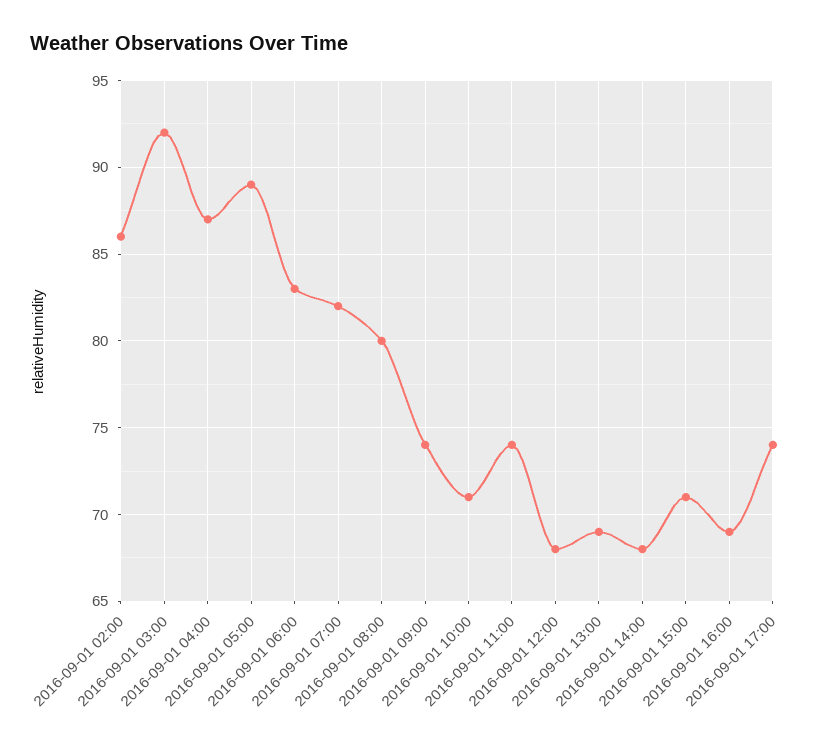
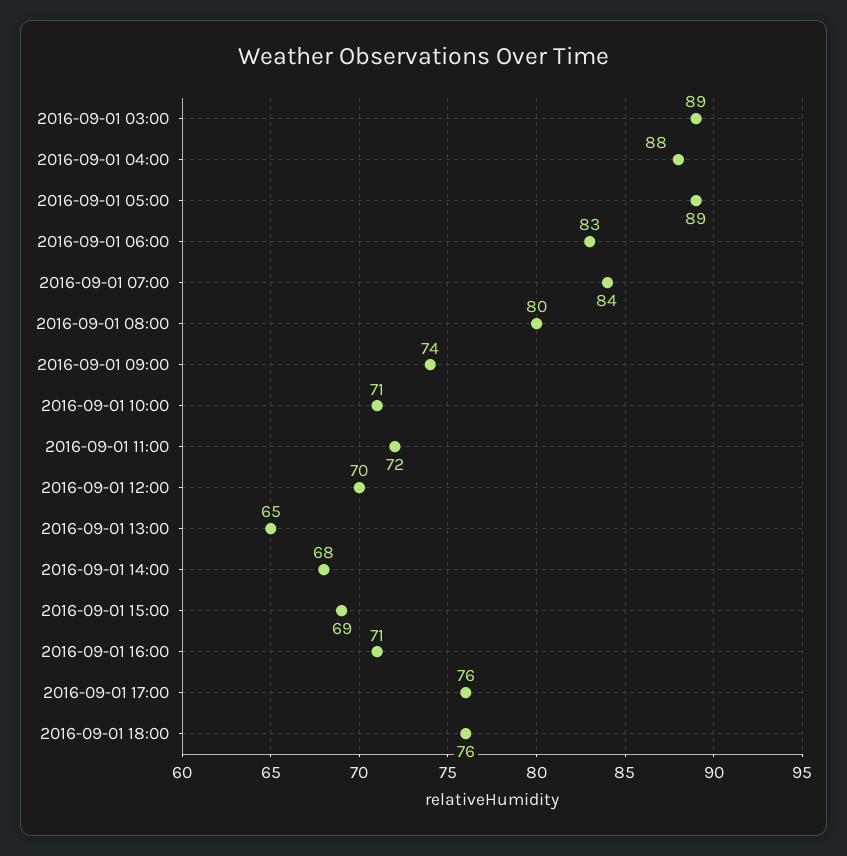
2016-09-01 02:00: 86 -> none
2016-09-01 03:00: 92 -> 89
2016-09-01 04:00: 87 -> 88
2016-09-01 07:00: 82 -> 84
2016-09-01 11:00: 74 -> 72
2016-09-01 12:00: 68 -> 70
2016-09-01 13:00: 69 -> 65
2016-09-01 15:00: 71 -> 69
2016-09-01 16:00: 69 -> 71
2016-09-01 17:00: 74 -> 76
2016-09-01 18:00: none -> 76

